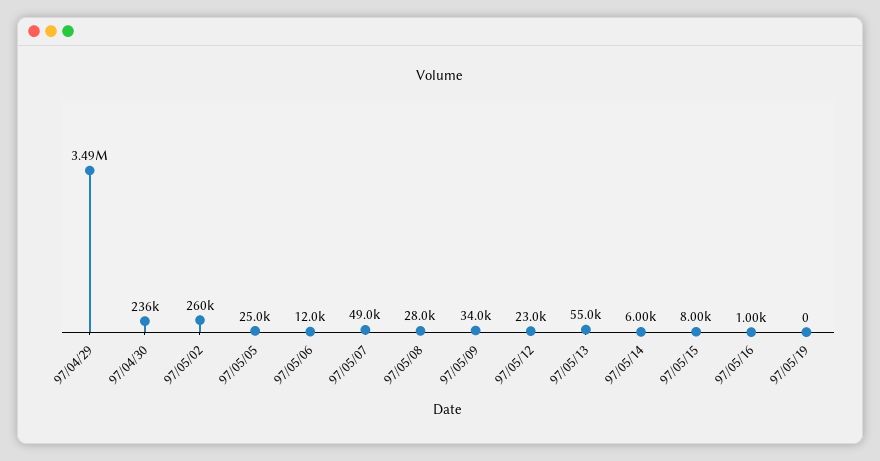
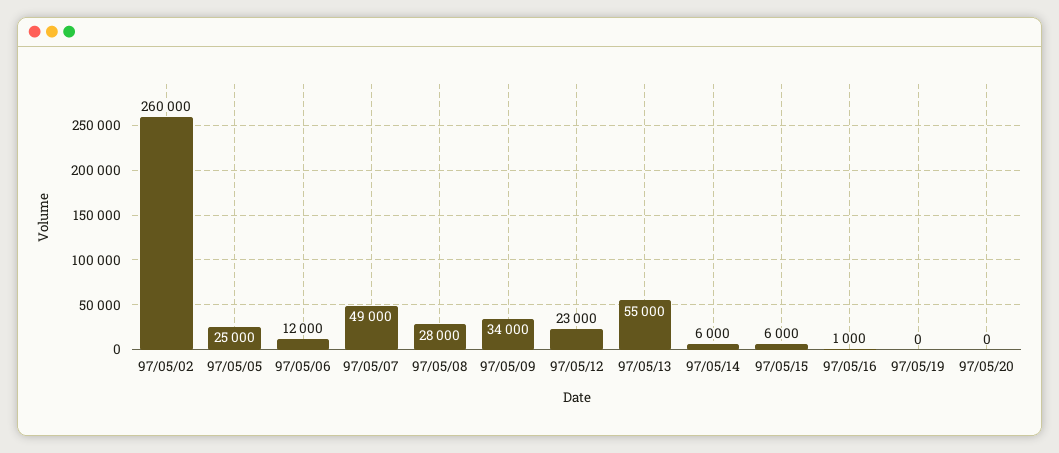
97/04/29: 3490000 -> none
97/04/30: 236000 -> none
97/05/15: 8000 -> 6000
97/05/20: none -> 0

